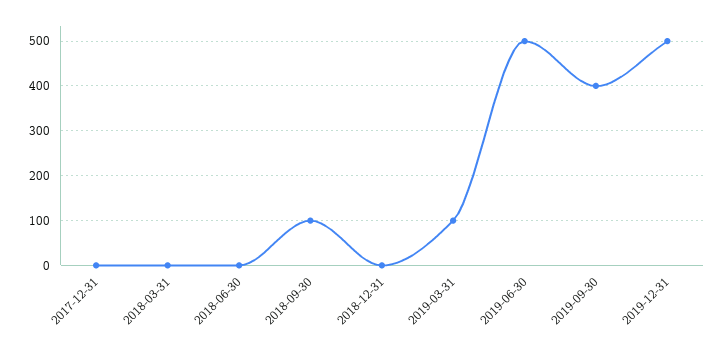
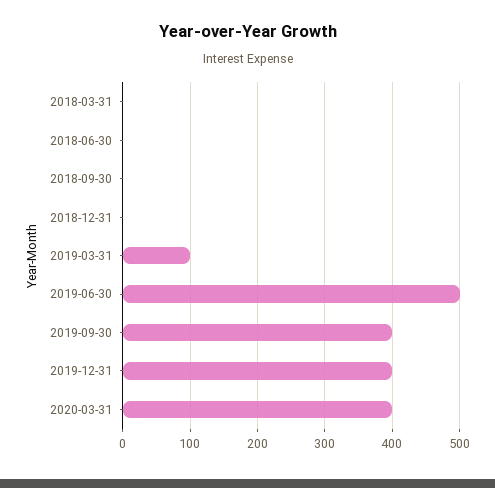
2017-12-31: 0 -> none
2018-09-30: 100 -> 0
2019-12-31: 500 -> 400
2020-03-31: none -> 400

